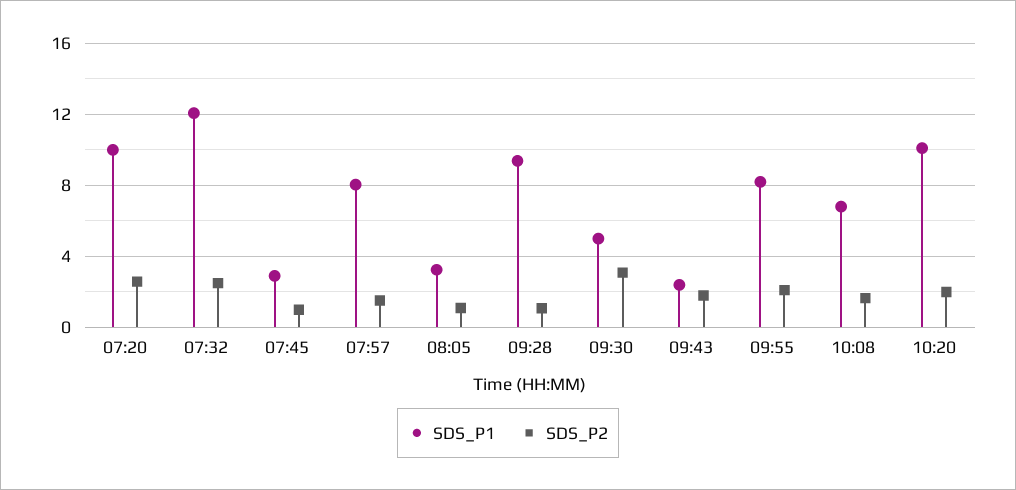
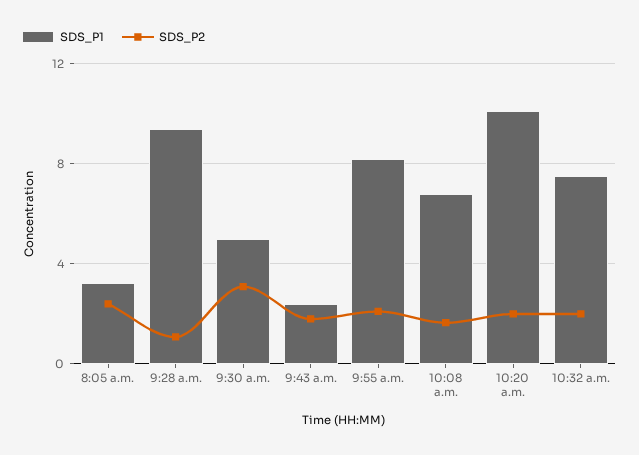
SDS_P1, 07:20: 10 -> none
SDS_P2, 07:20: 2.5 -> none
SDS_P1, 07:32: 12 -> none
SDS_P2, 07:32: 2.5 -> none
SDS_P1, 07:45: 3 -> none
SDS_P2, 07:45: 1 -> none
SDS_P1, 07:57: 8 -> none
SDS_P2, 07:57: 1.5 -> none
SDS_P2, 08:05: 1 -> 2.5
SDS_P1, 10:32 a.m.: none -> 7.5
SDS_P2, 10:32 a.m.: none -> 2

